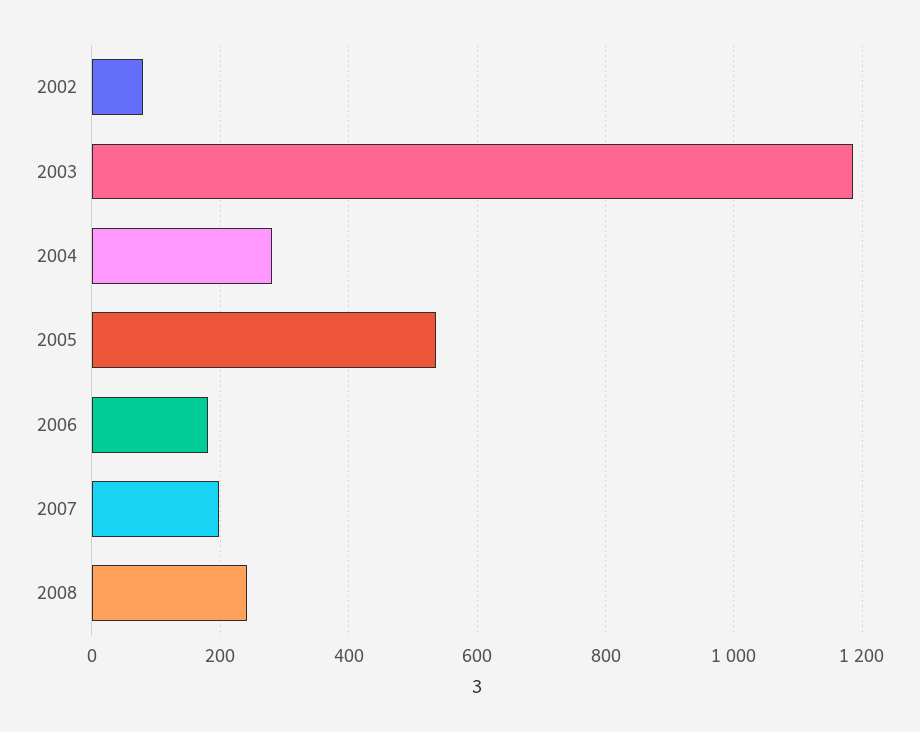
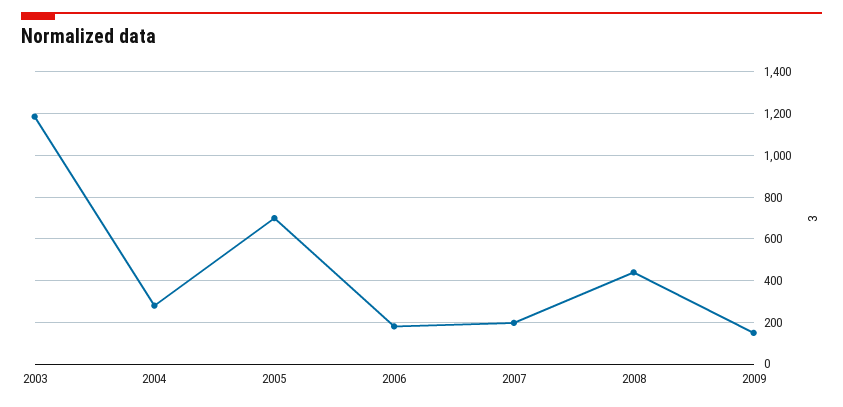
2002: 80 -> none
2005: 540 -> 700
2008: 240 -> 450
2009: none -> 150

